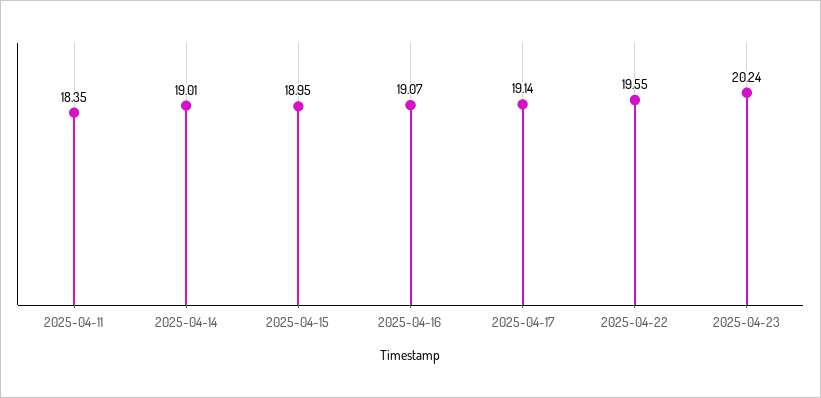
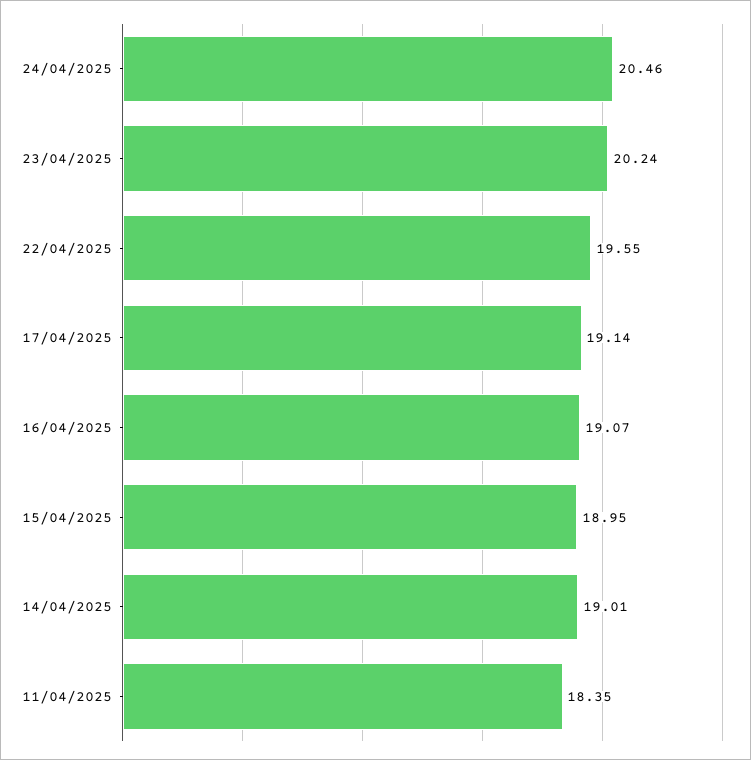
24/04/2025: none -> 20.46

